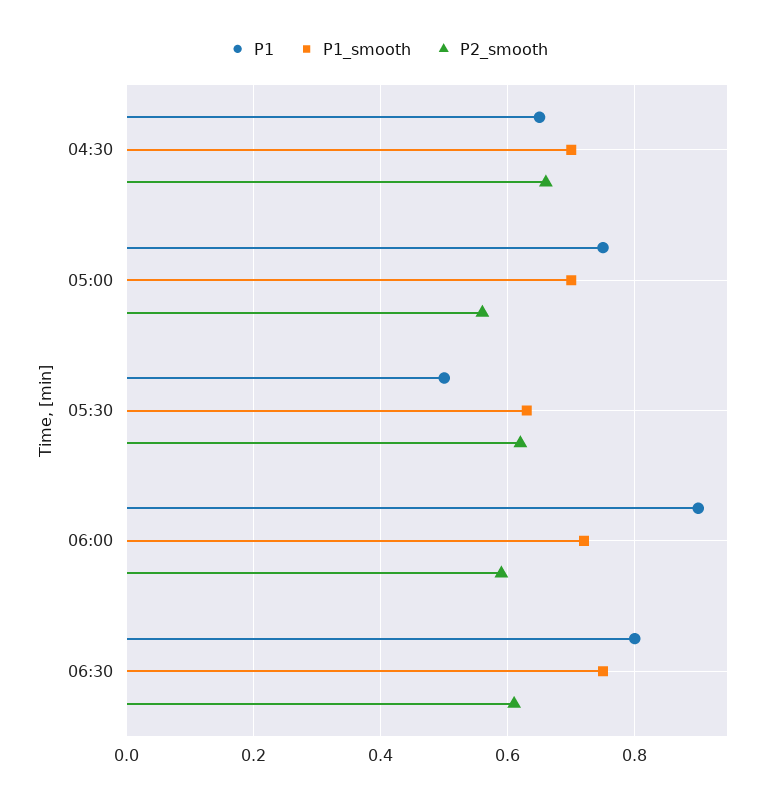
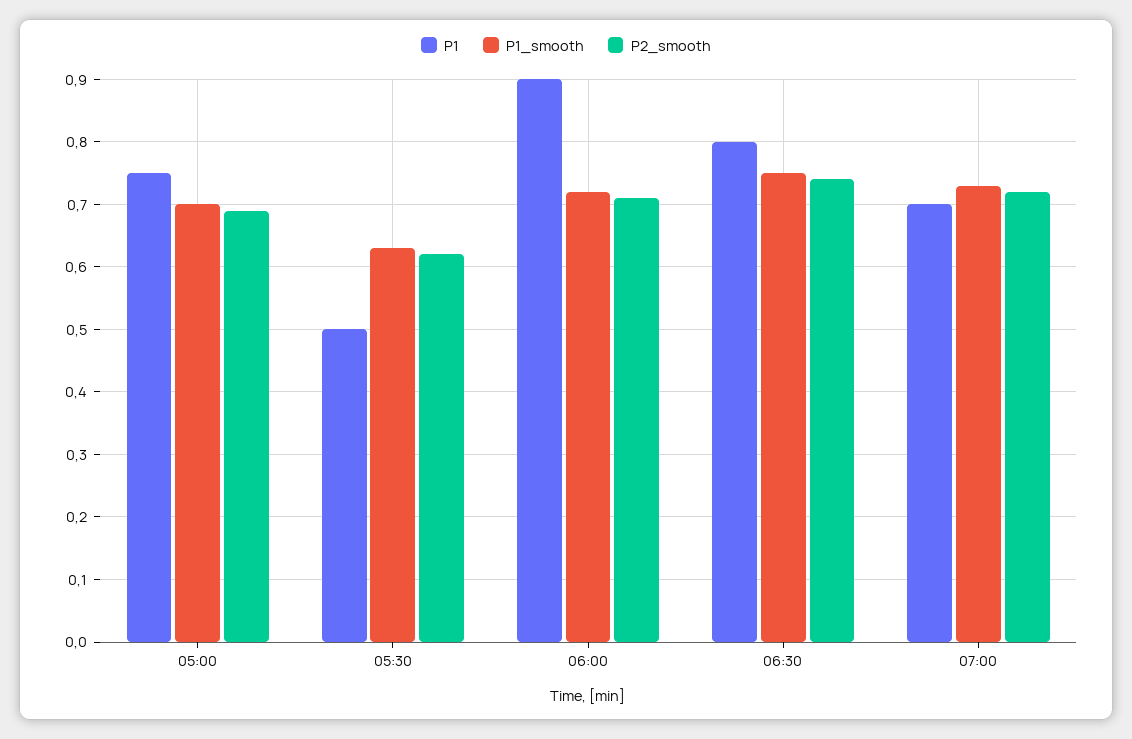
P1, 04:30: 0.65 -> none
P1_smooth, 04:30: 0.7 -> none
P2_smooth, 04:30: 0.65 -> none
P2_smooth, 05:00: 0.55 -> 0.69
P2_smooth, 06:00: 0.6 -> 0.71
P2_smooth, 06:30: 0.6 -> 0.74
P1, 07:00: none -> 0.7
P1_smooth, 07:00: none -> 0.73
P2_smooth, 07:00: none -> 0.72

